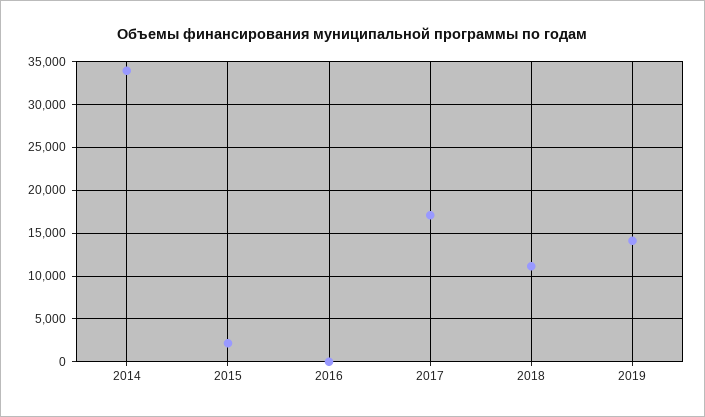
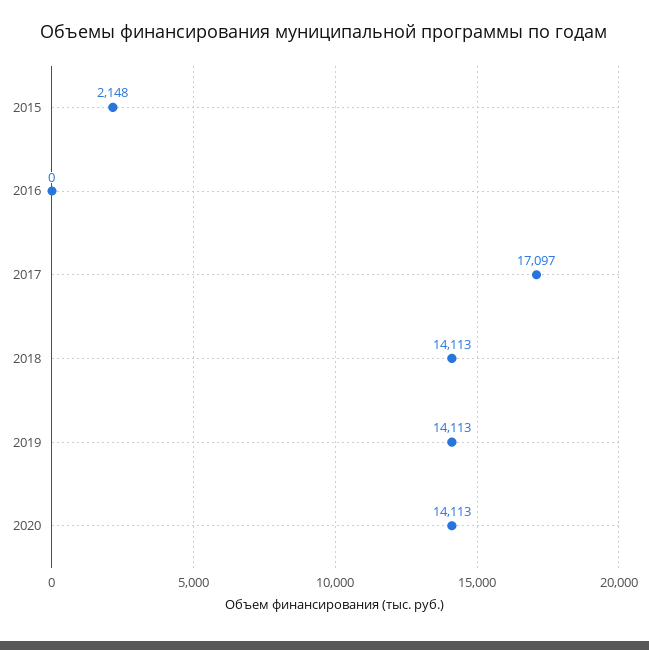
2014: 34000 -> none
2018: 11000 -> 14113
2020: none -> 14113

